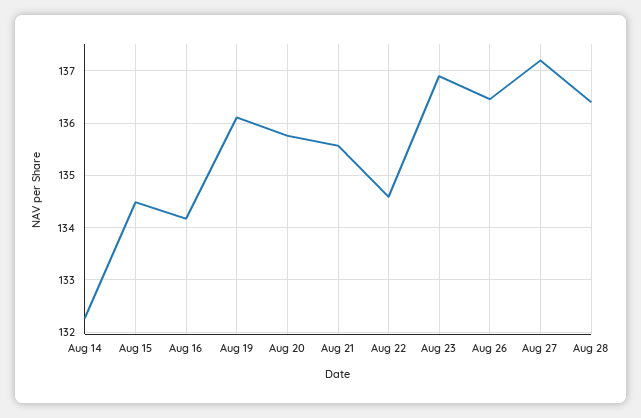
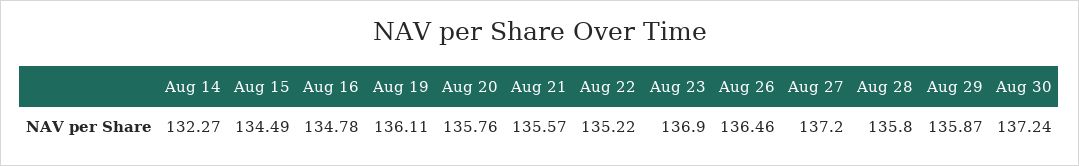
Aug 16: 134.2 -> 134.78
Aug 22: 134.6 -> 135.22
Aug 28: 136.4 -> 135.8
Aug 29: none -> 135.87
Aug 30: none -> 137.24

